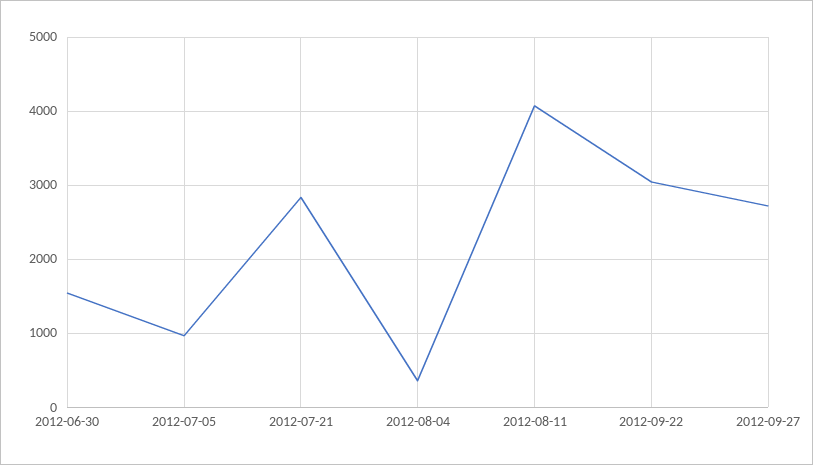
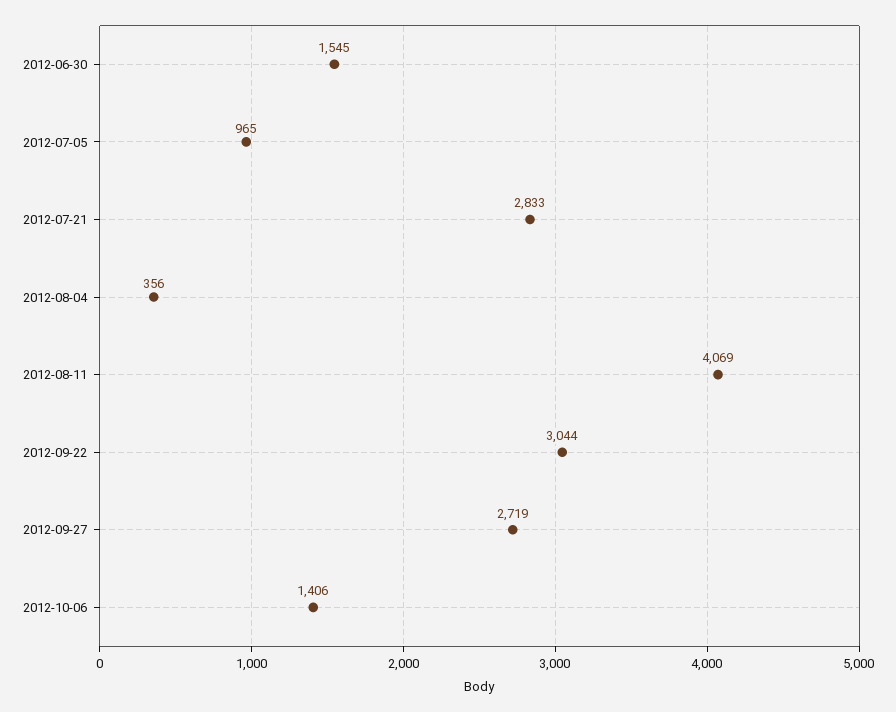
2012-10-06: none -> 1406

